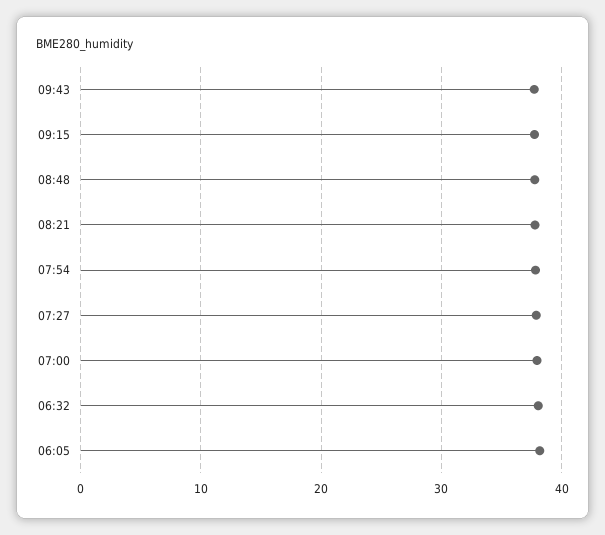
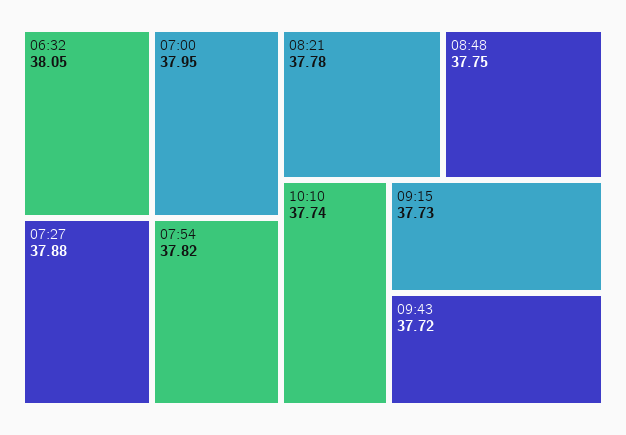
06:05: 38 -> none
10:10: none -> 37.74

